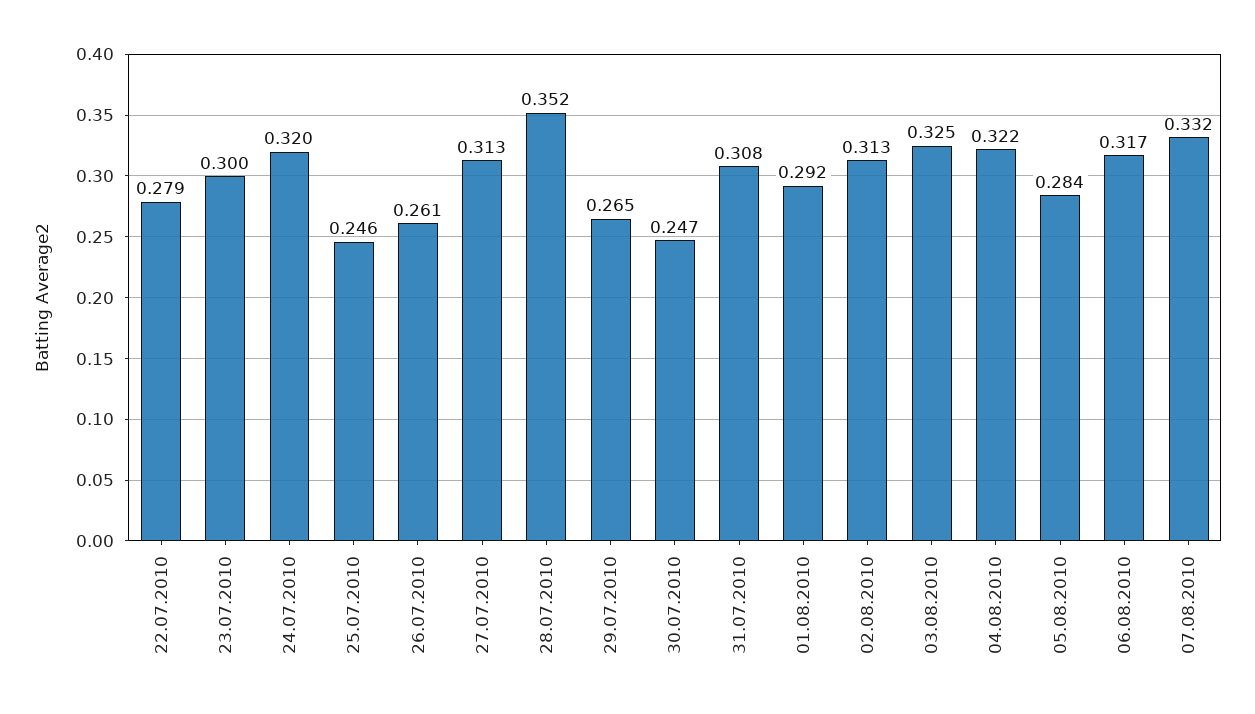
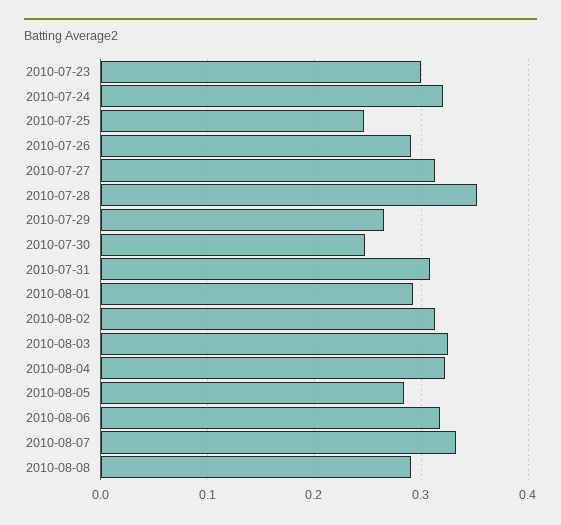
22.07.2010: 0.279 -> none
26.07.2010: 0.261 -> 0.29
2010-08-08: none -> 0.29

